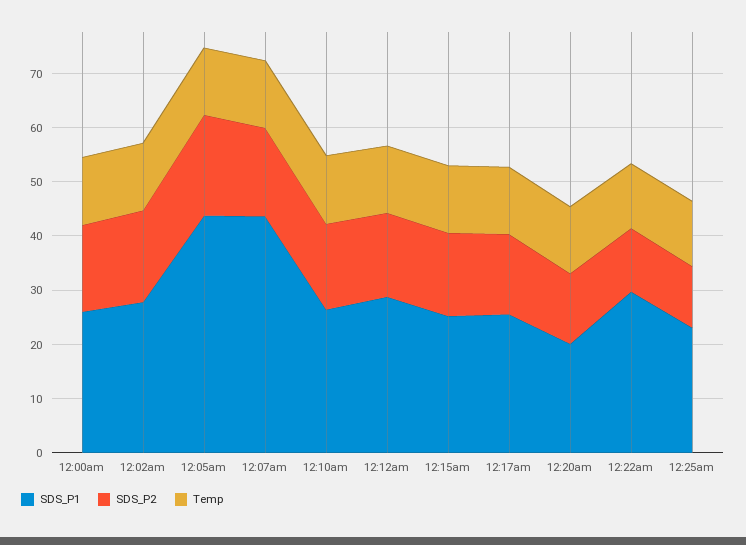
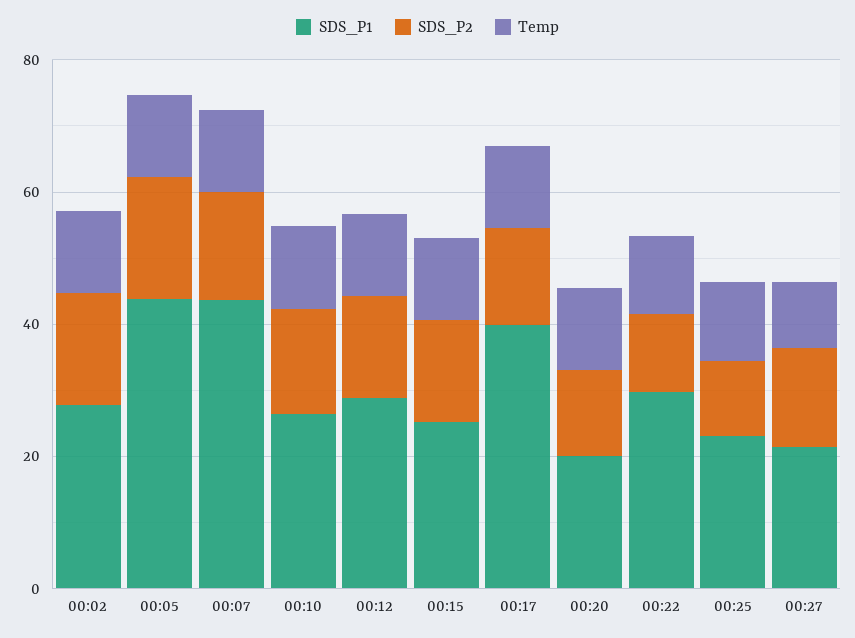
SDS_P1, 12:00am: 26 -> none
SDS_P2, 12:00am: 16 -> none
Temp, 12:00am: 12 -> none
SDS_P1, 12:17am: 26 -> 40
SDS_P1, 00:27: none -> 20
SDS_P2, 00:27: none -> 15
Temp, 00:27: none -> 10

